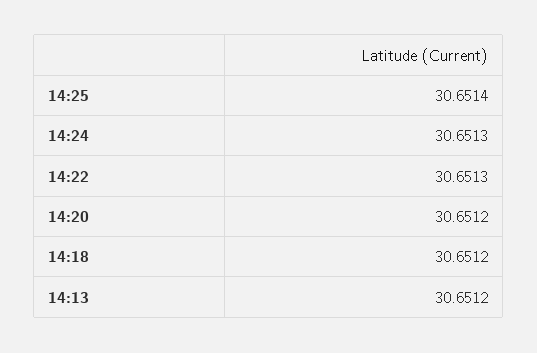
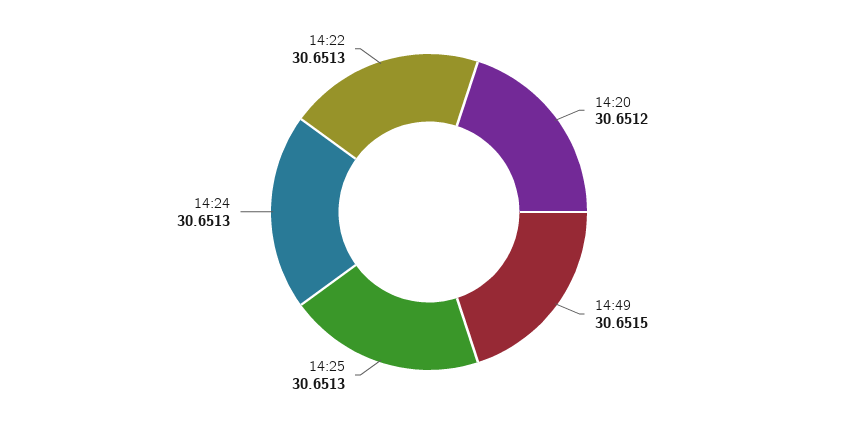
14:25: 30.6514 -> 30.6513
14:18: 30.6512 -> none
14:13: 30.6512 -> none
14:49: none -> 30.6515

